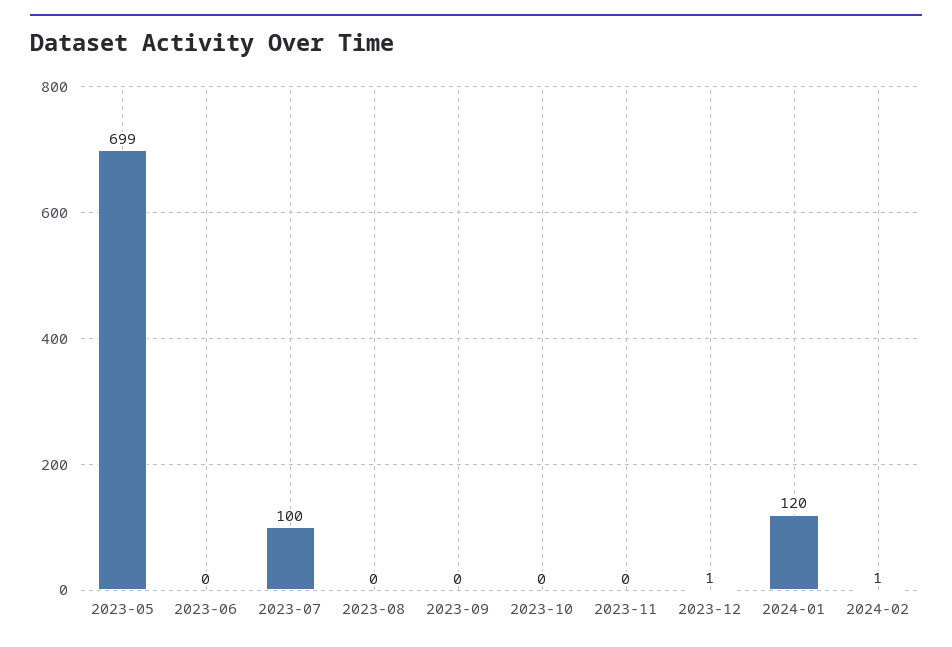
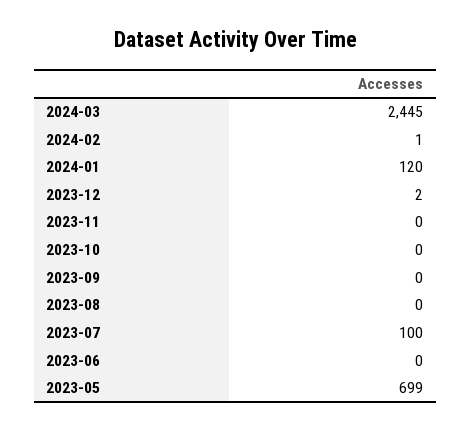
2023-12: 1 -> 2
2024-03: none -> 2445

